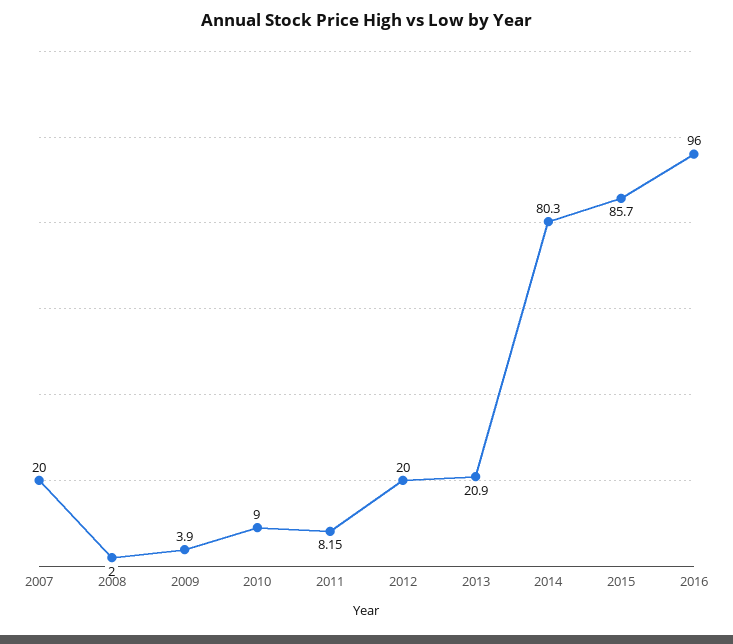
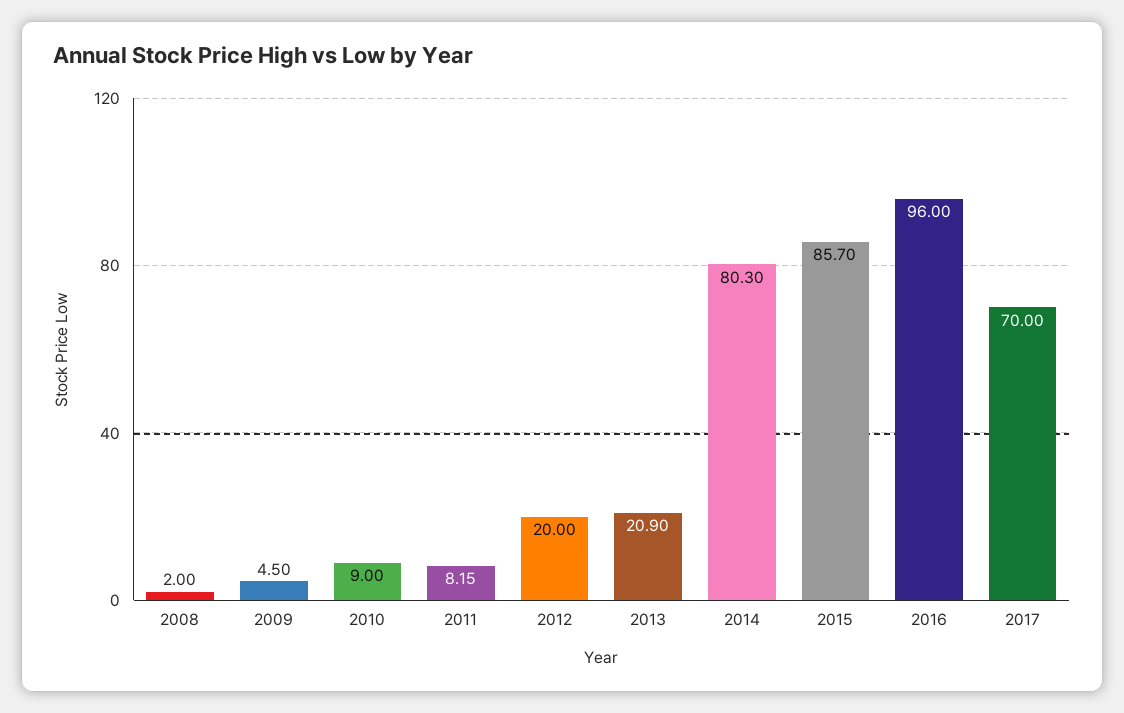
2007: 20 -> none
2009: 3.9 -> 4.5
2017: none -> 70

